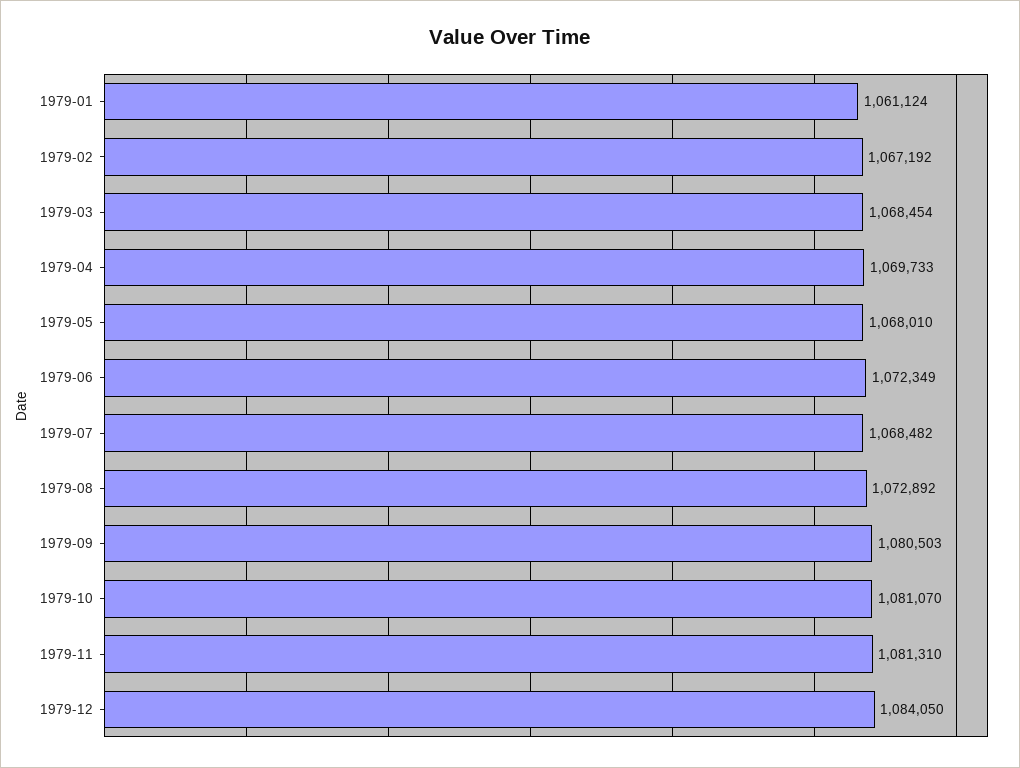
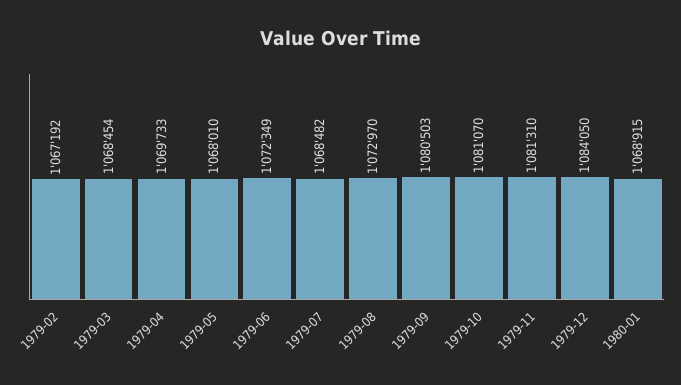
1979-01: 1061124 -> none
1979-08: 1072892 -> 1072970
1980-01: none -> 1068915

